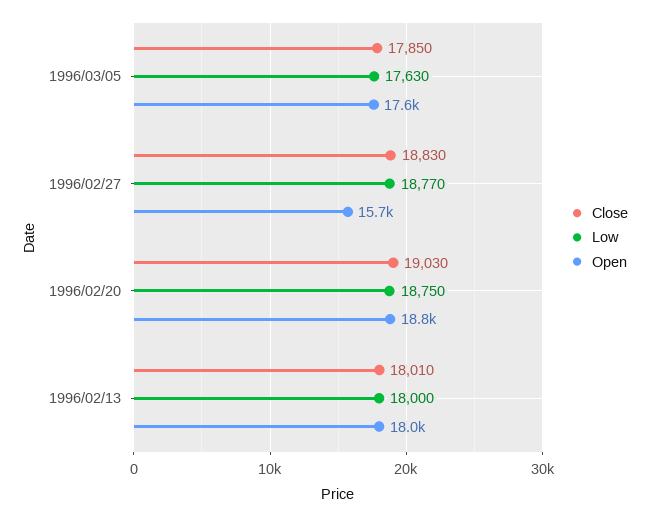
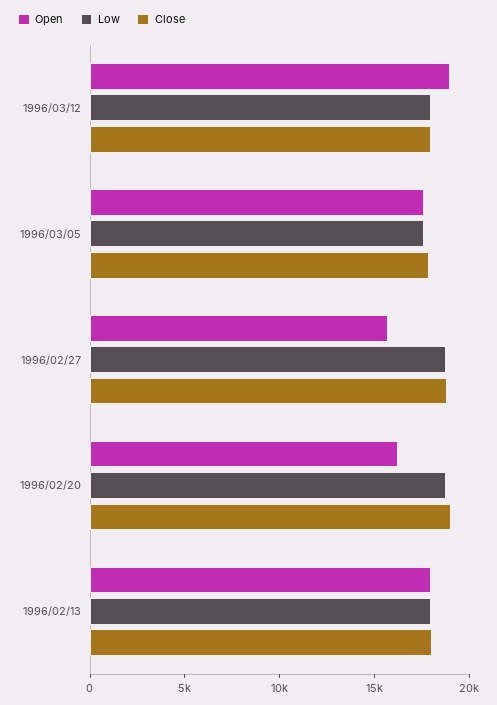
Open, 1996/02/20: 18800 -> 16000
Open, 1996/03/12: none -> 19000
Low, 1996/03/12: none -> 18000
Close, 1996/03/12: none -> 18000

